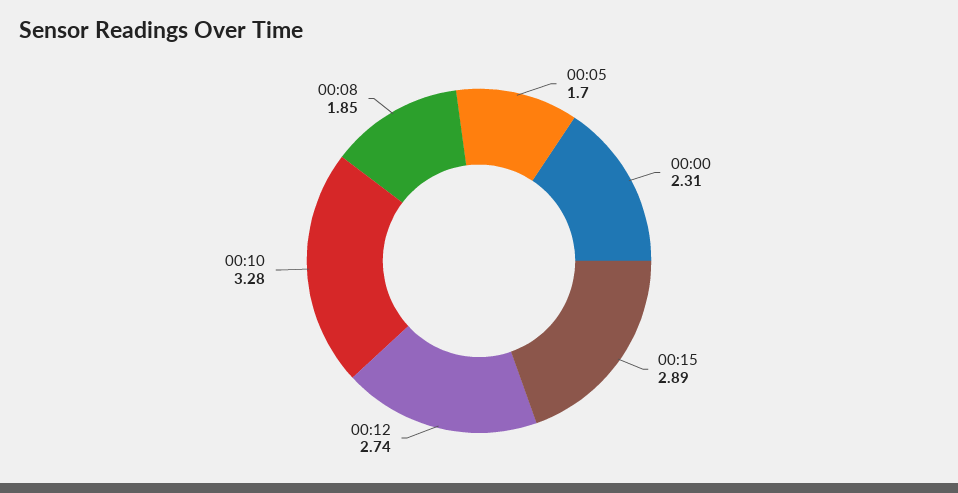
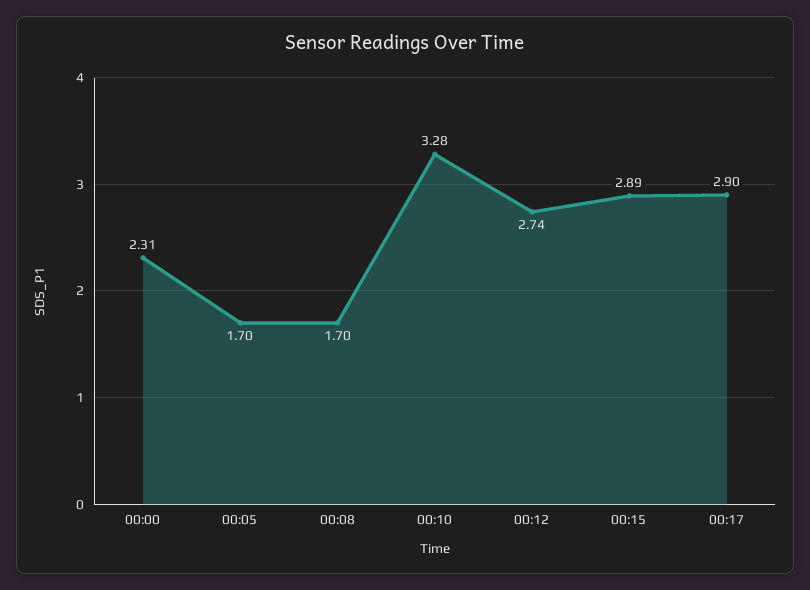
00:08: 1.85 -> 1.7
00:17: none -> 2.9

